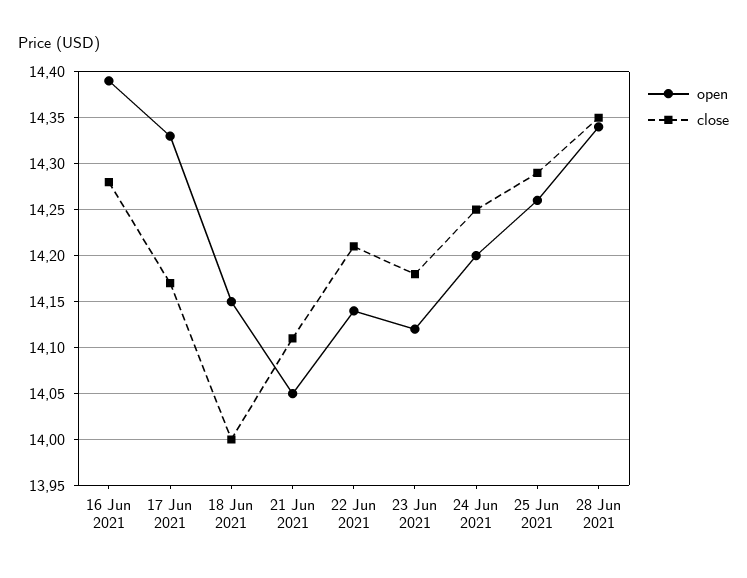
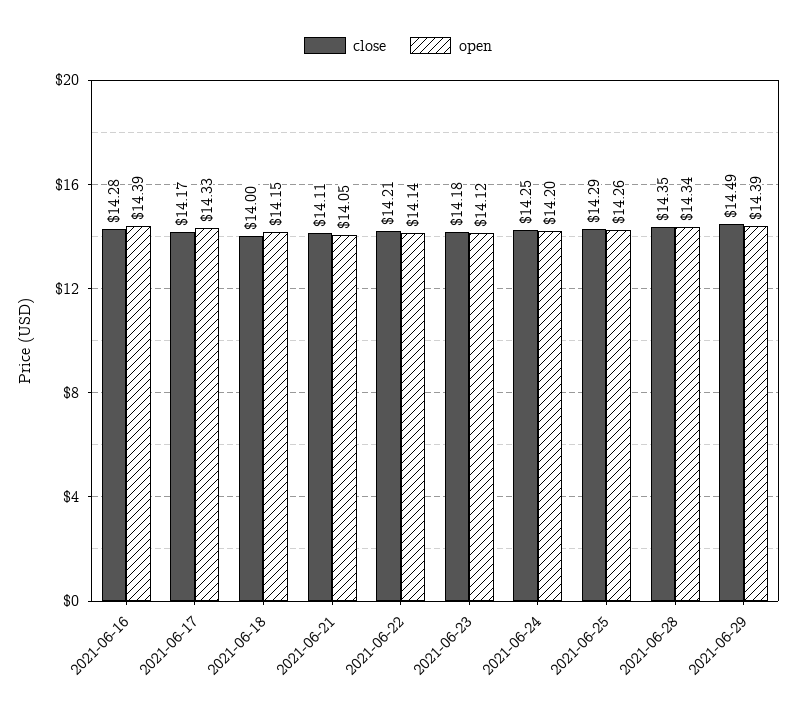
close, 2021-06-29: none -> 14.49
open, 2021-06-29: none -> 14.39

